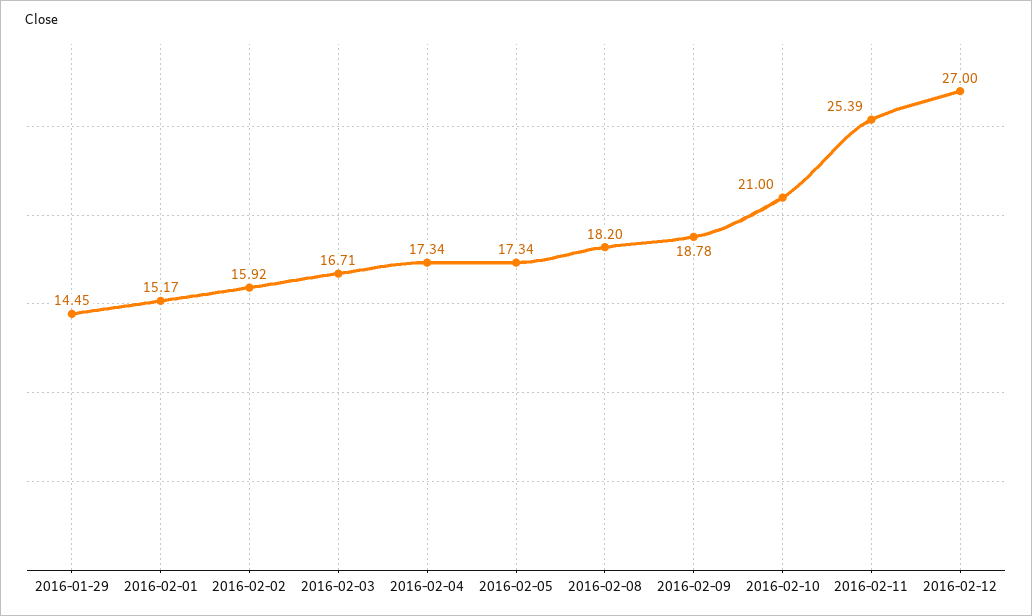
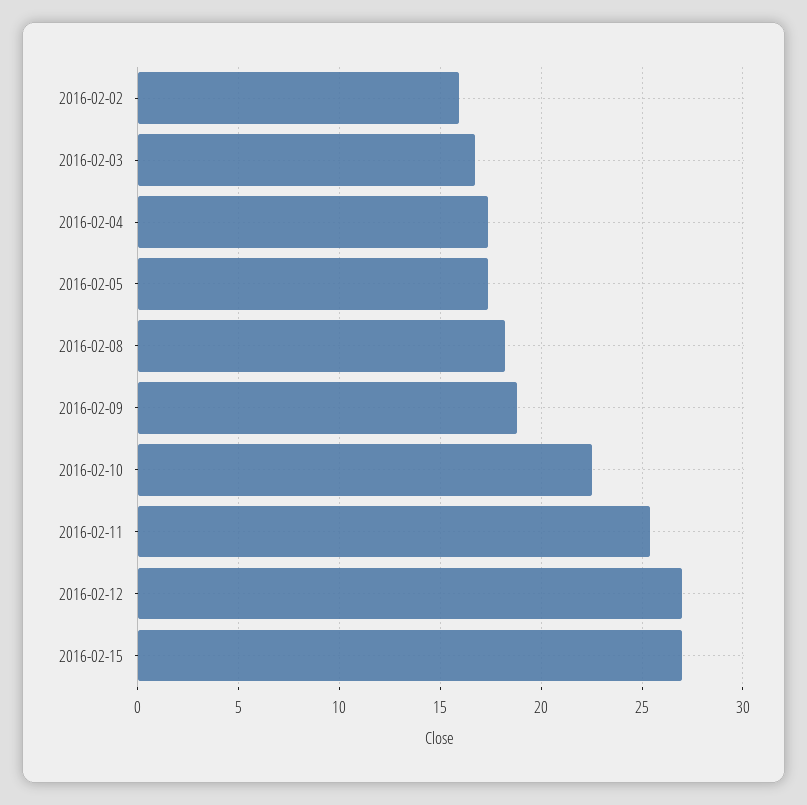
2016-01-29: 14.45 -> none
2016-02-01: 15.17 -> none
2016-02-10: 21 -> 22.5
2016-02-15: none -> 27

